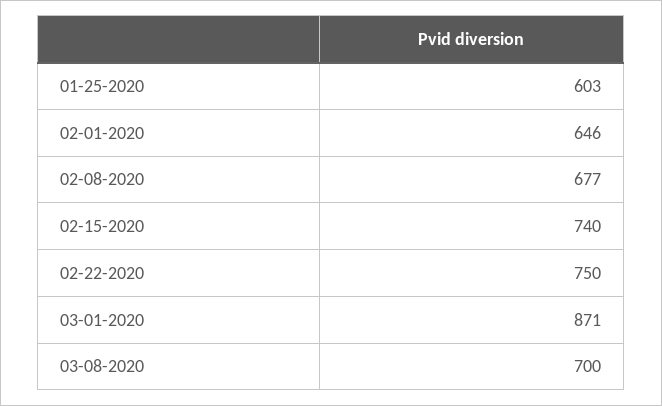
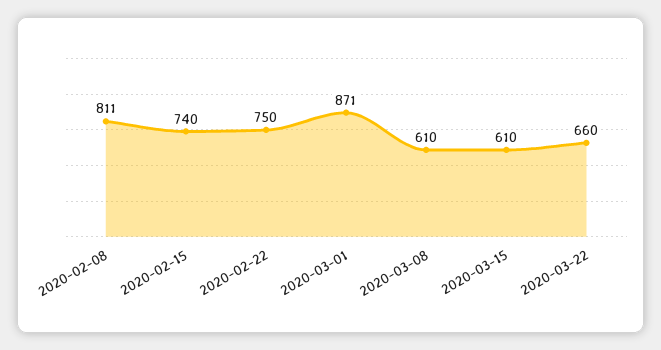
01-25-2020: 603 -> none
02-01-2020: 646 -> none
02-08-2020: 677 -> 811
03-08-2020: 700 -> 610
2020-03-15: none -> 610
2020-03-22: none -> 660

